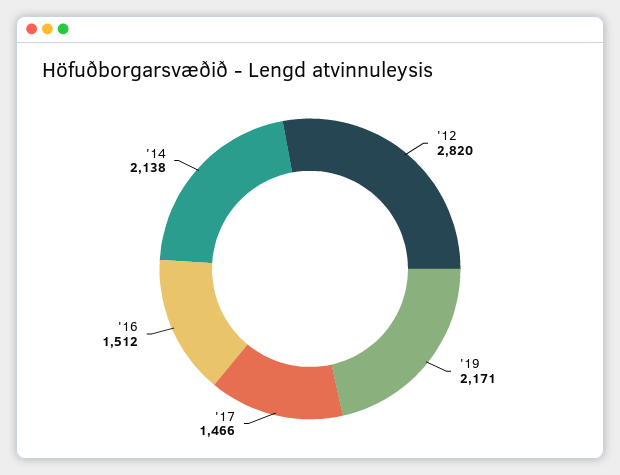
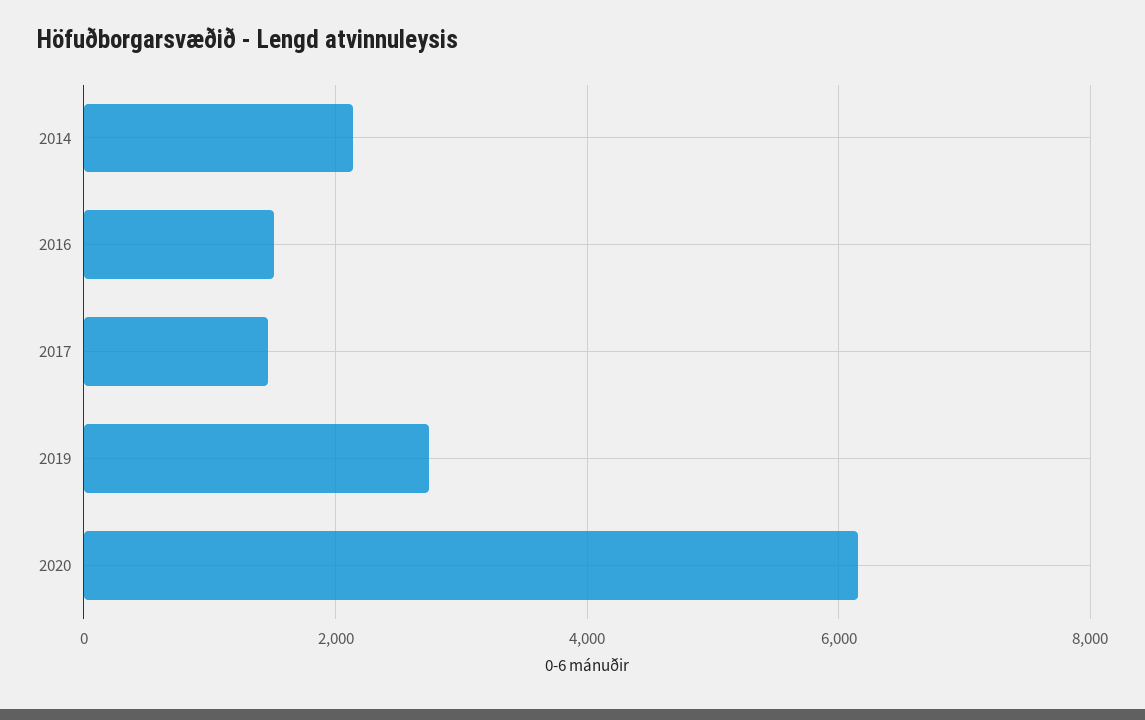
'12: 2820 -> none
'19: 2171 -> 2800
2020: none -> 6200

